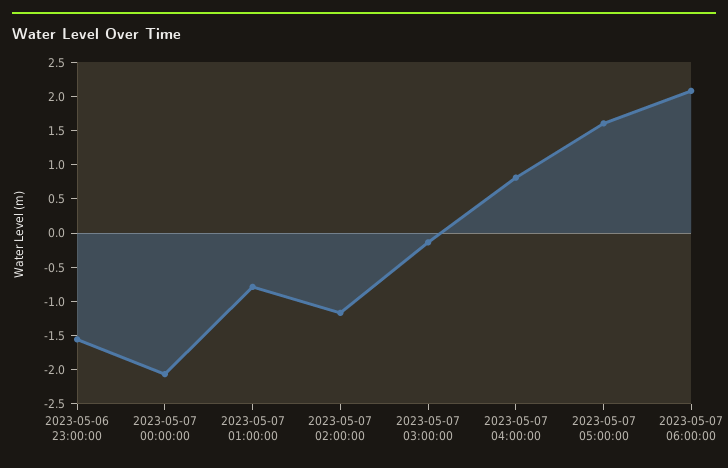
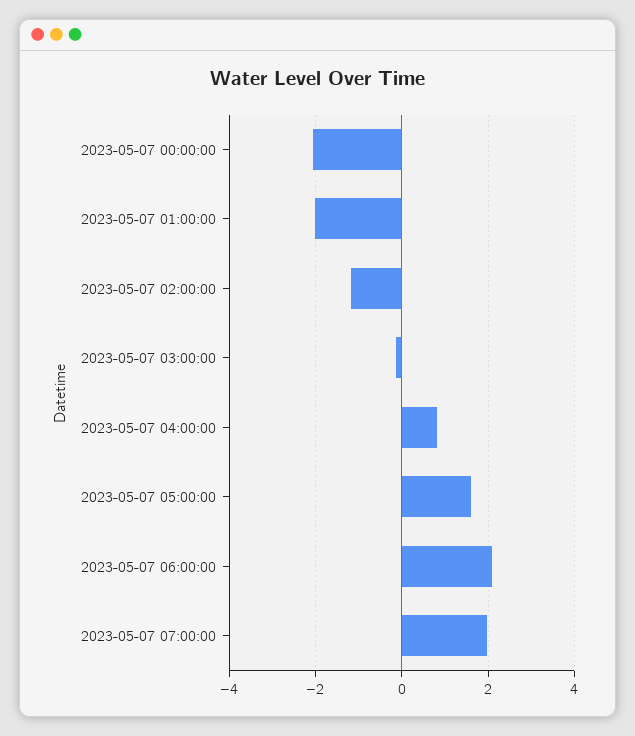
2023-05-06 23:00:00: -1.5 -> none
2023-05-07 01:00:00: -0.75 -> -2
2023-05-07 07:00:00: none -> 2

